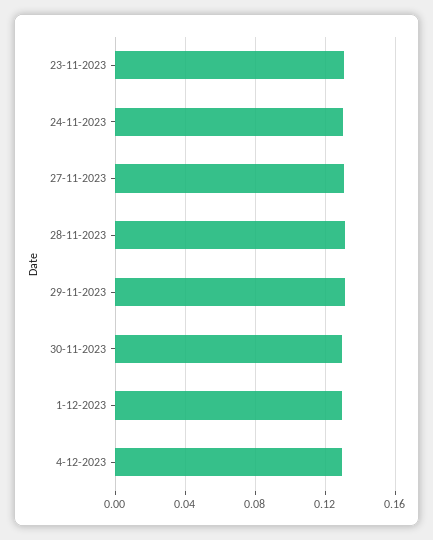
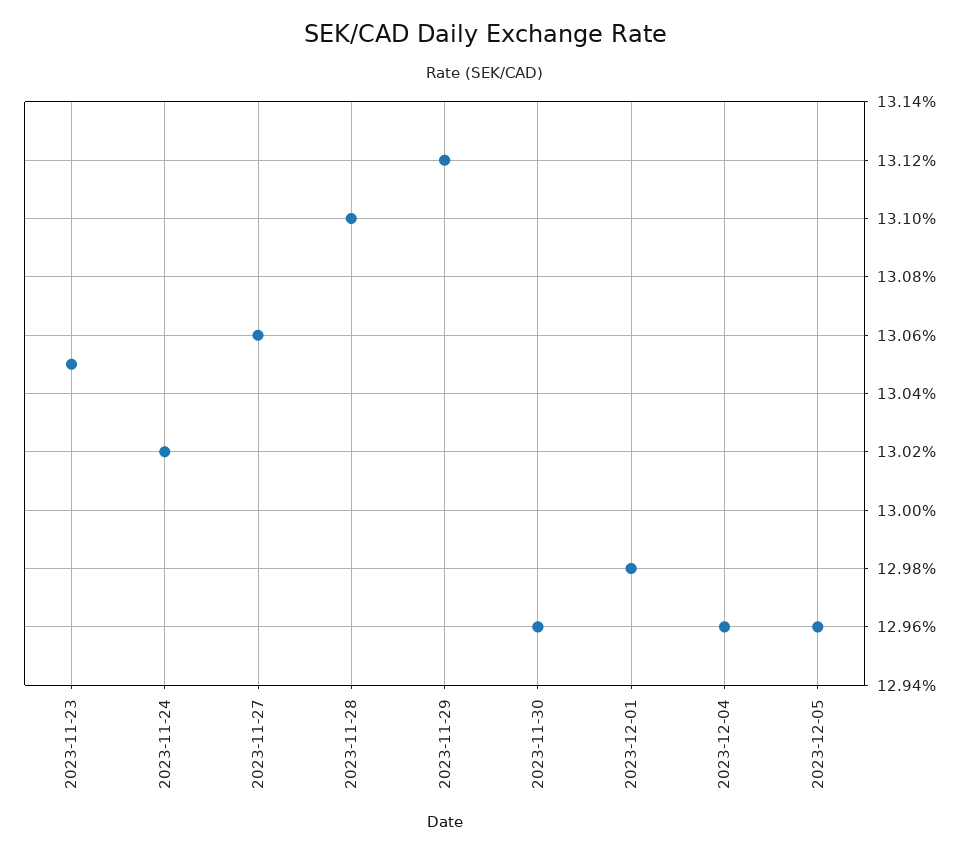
2023-12-05: none -> 0.1296

